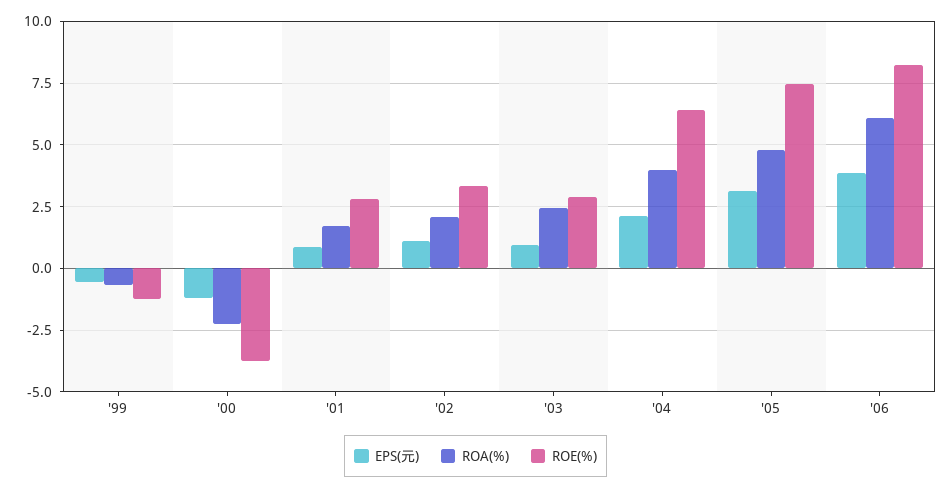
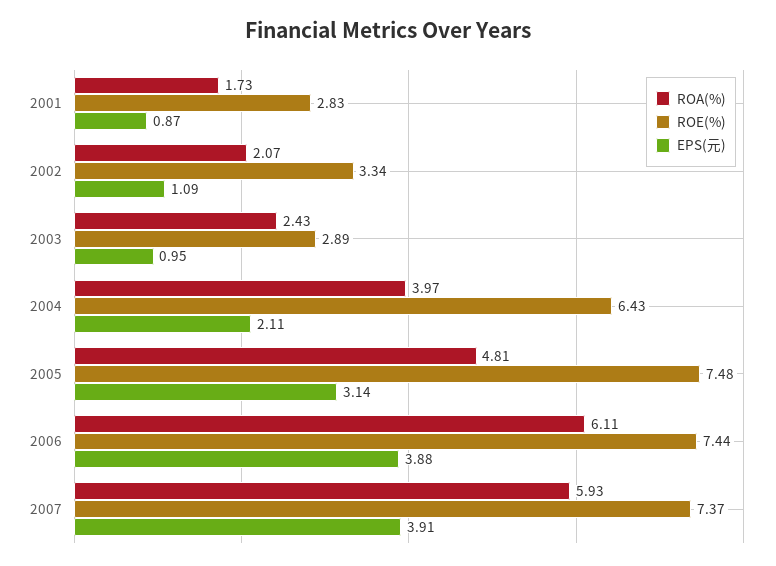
EPS(元), '99: -0.5 -> none
ROA(%), '99: -0.75 -> none
ROE(%), '99: -1.25 -> none
EPS(元), '00: -1.25 -> none
ROA(%), '00: -2.25 -> none
ROE(%), '00: -3.75 -> none
ROE(%), '06: 8.25 -> 7.44
ROA(%), 2007: none -> 5.93
ROE(%), 2007: none -> 7.37
EPS(元), 2007: none -> 3.91

